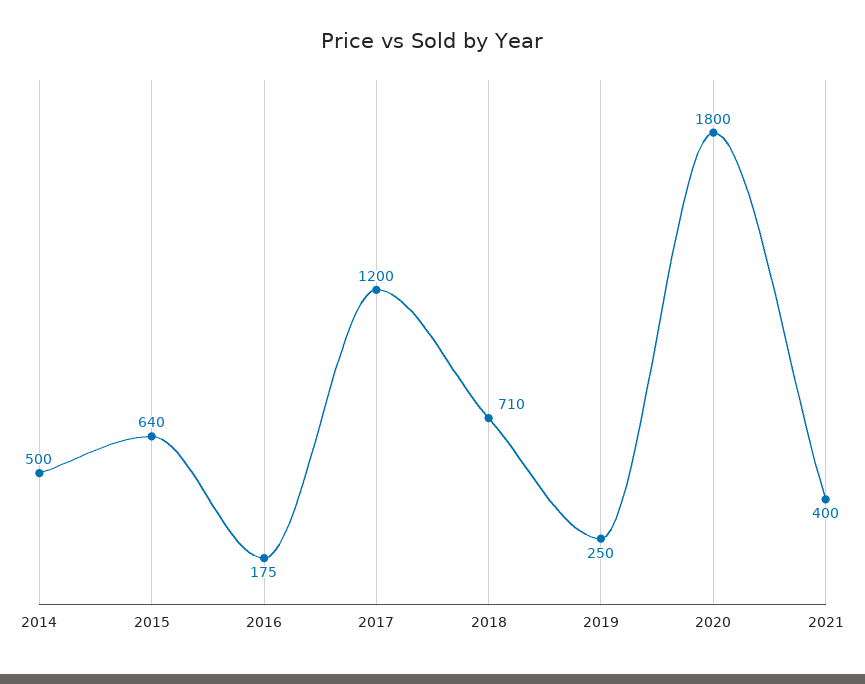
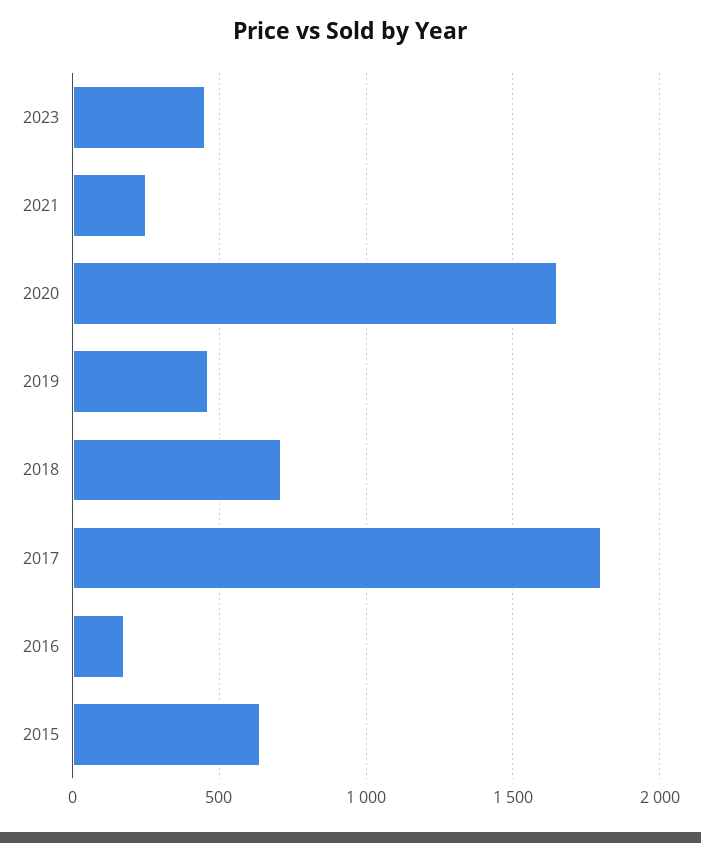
2014: 500 -> none
2017: 1200 -> 1800
2019: 250 -> 450
2020: 1800 -> 1650
2021: 400 -> 250
2023: none -> 450

